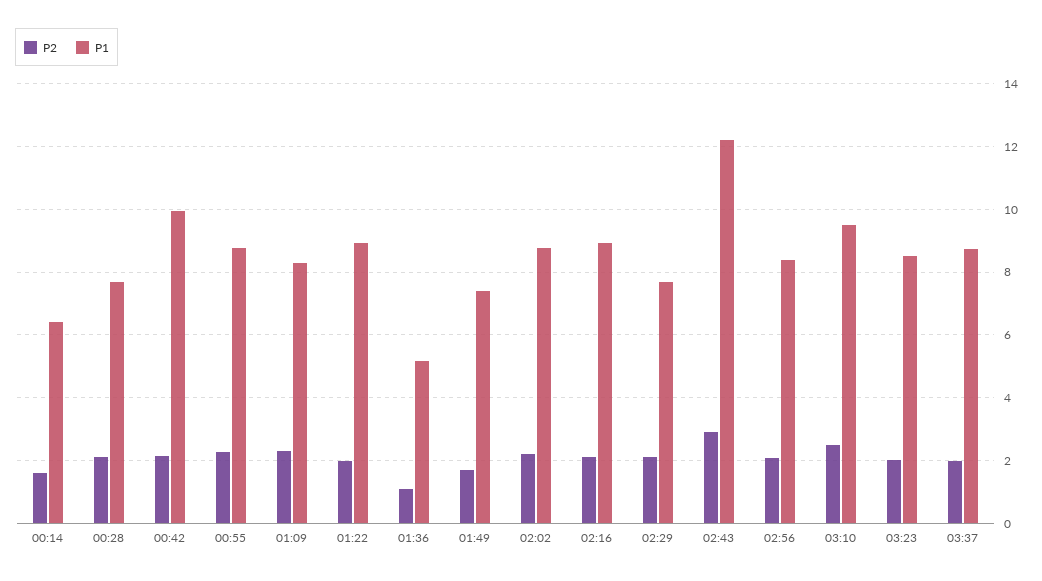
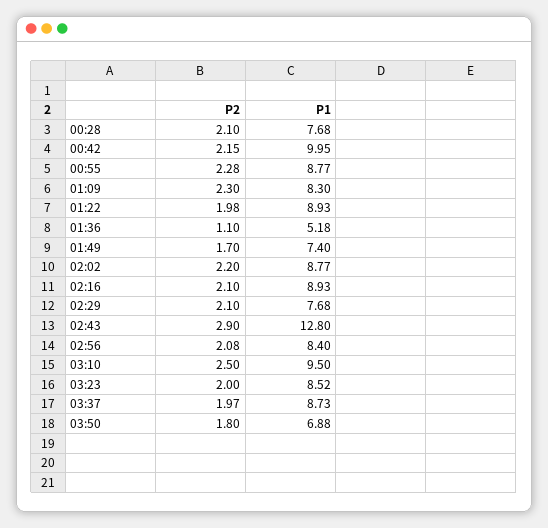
P2, 00:14: 1.6 -> none
P1, 00:14: 6.4 -> none
P1, 02:43: 12.2 -> 12.8
P2, 03:50: none -> 1.8
P1, 03:50: none -> 6.88

